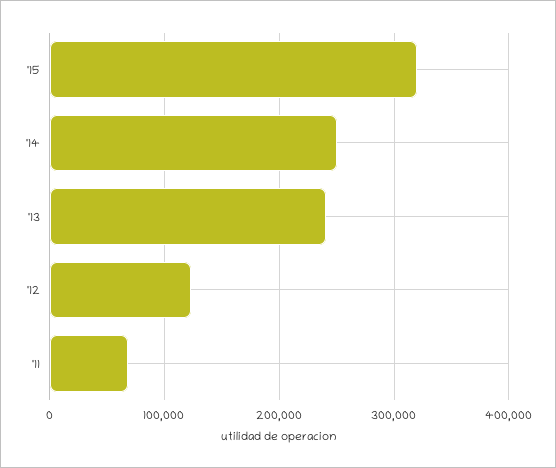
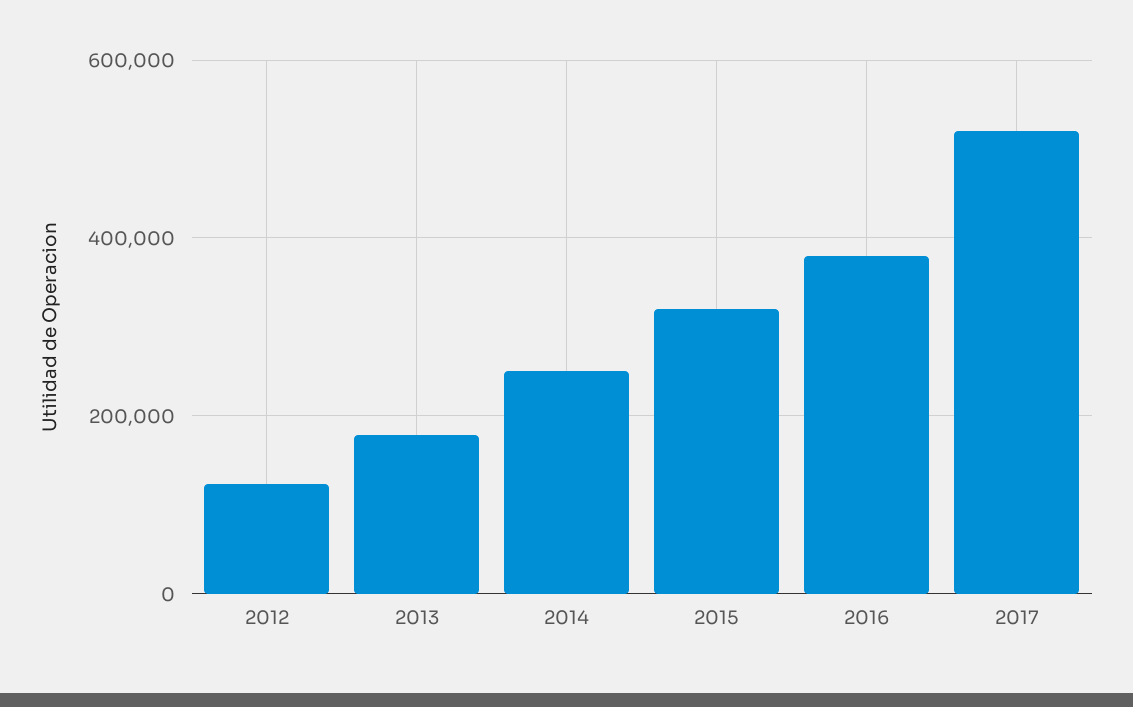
'13: 240000 -> 180000
'11: 70000 -> none
2016: none -> 380000
2017: none -> 520000

